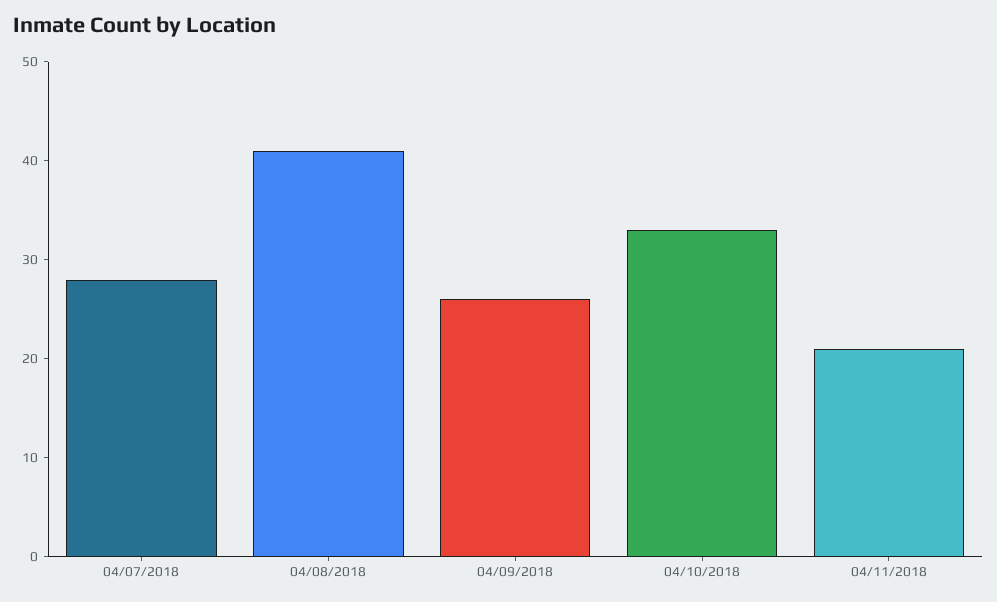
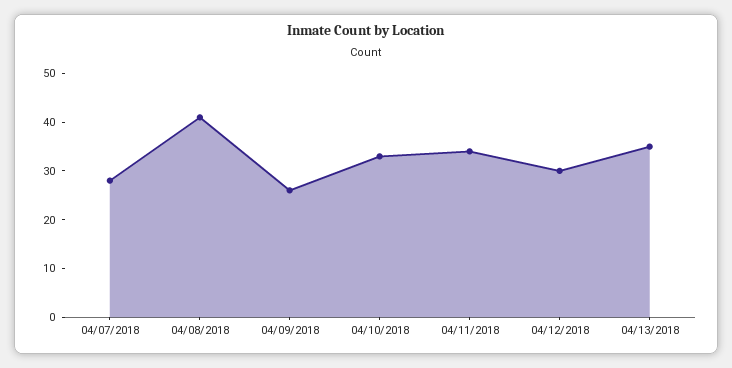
04/11/2018: 21 -> 35
04/12/2018: none -> 30
04/13/2018: none -> 35

